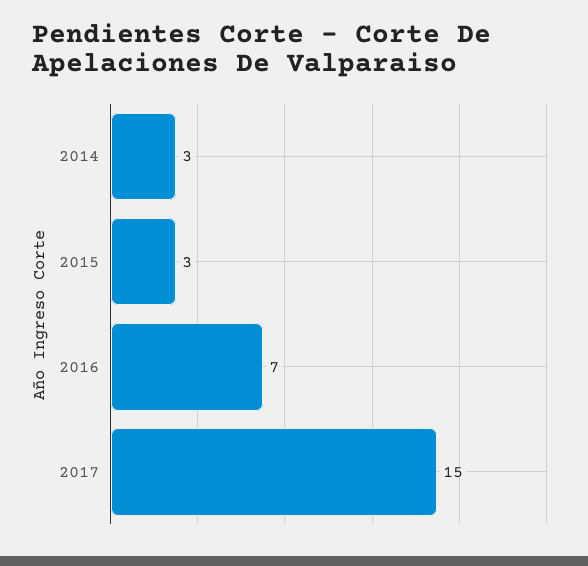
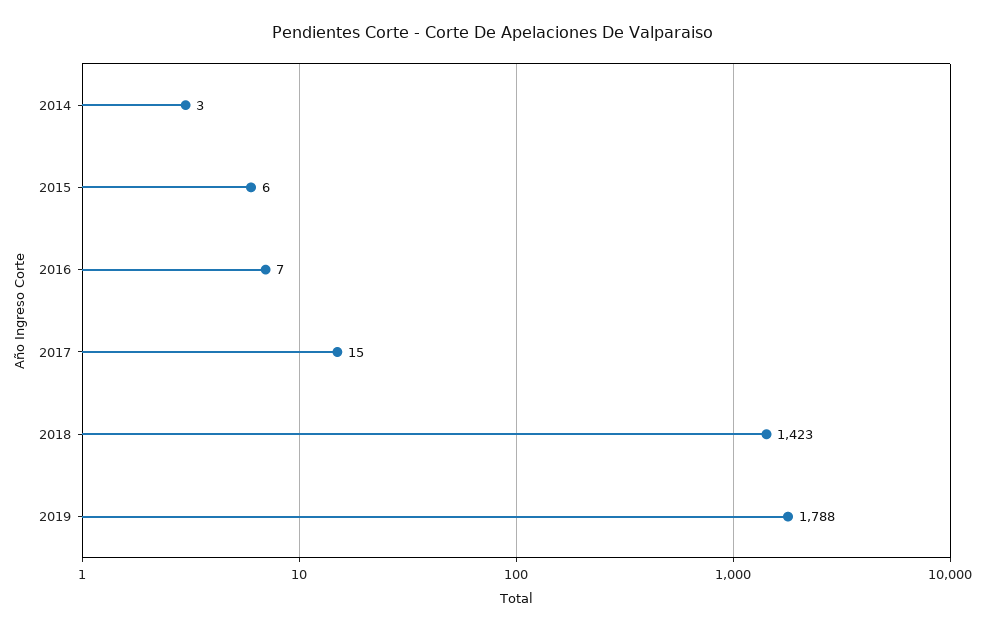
2015: 3 -> 6
2018: none -> 1423
2019: none -> 1788

